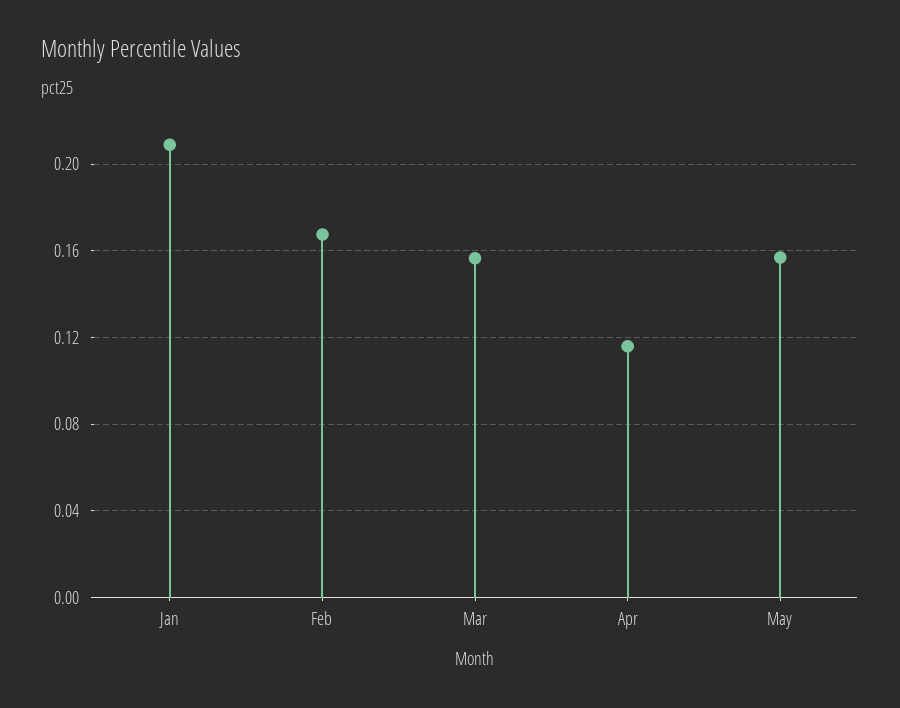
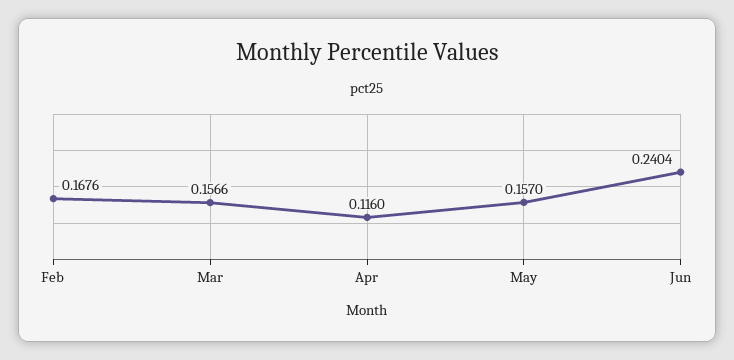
Jan: 0.21 -> none
Jun: none -> 0.2404

